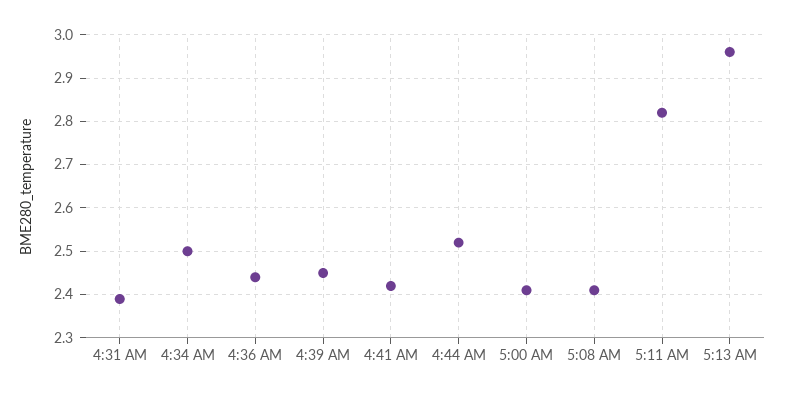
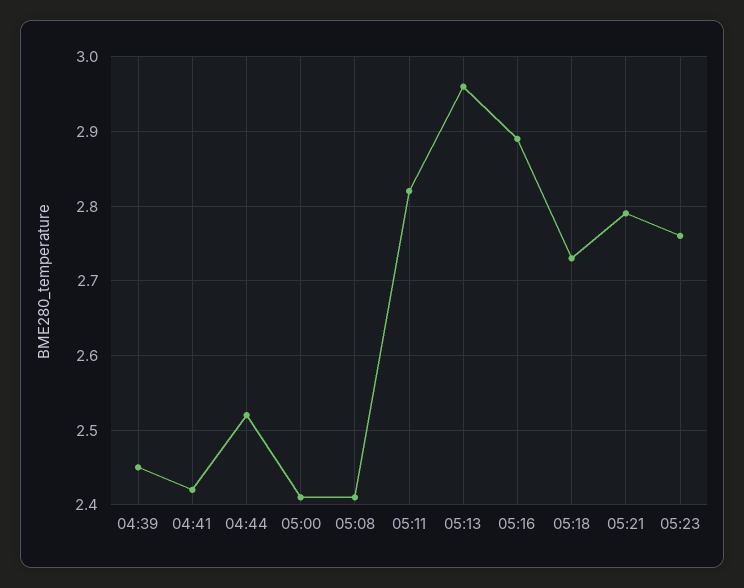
4:31 AM: 2.4 -> none
4:34 AM: 2.5 -> none
4:36 AM: 2.45 -> none
05:16: none -> 2.89
05:18: none -> 2.73
05:21: none -> 2.79
05:23: none -> 2.76

